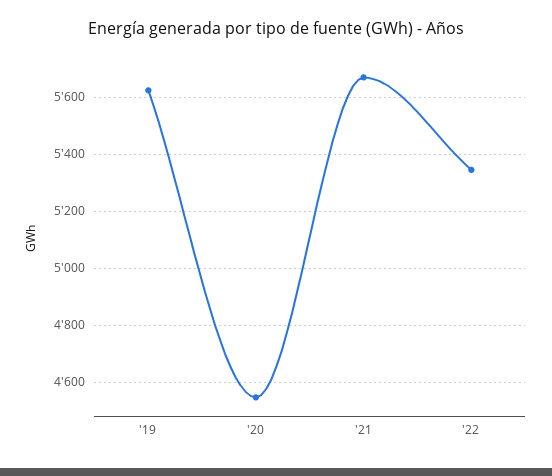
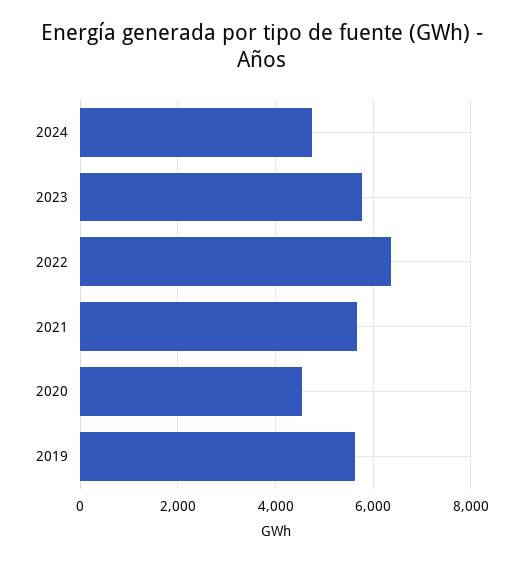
'22: 5350 -> 6400
2024: none -> 4800
2023: none -> 5800

